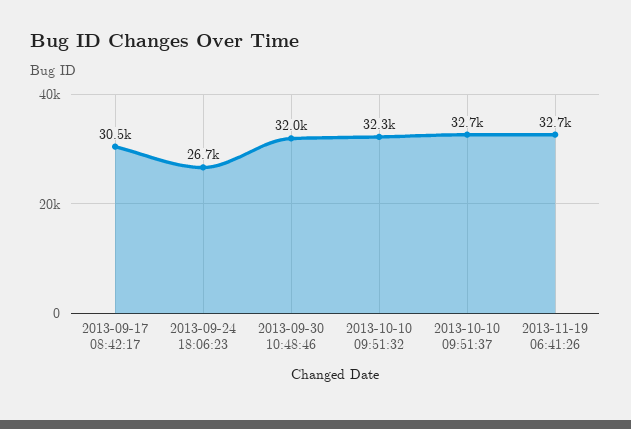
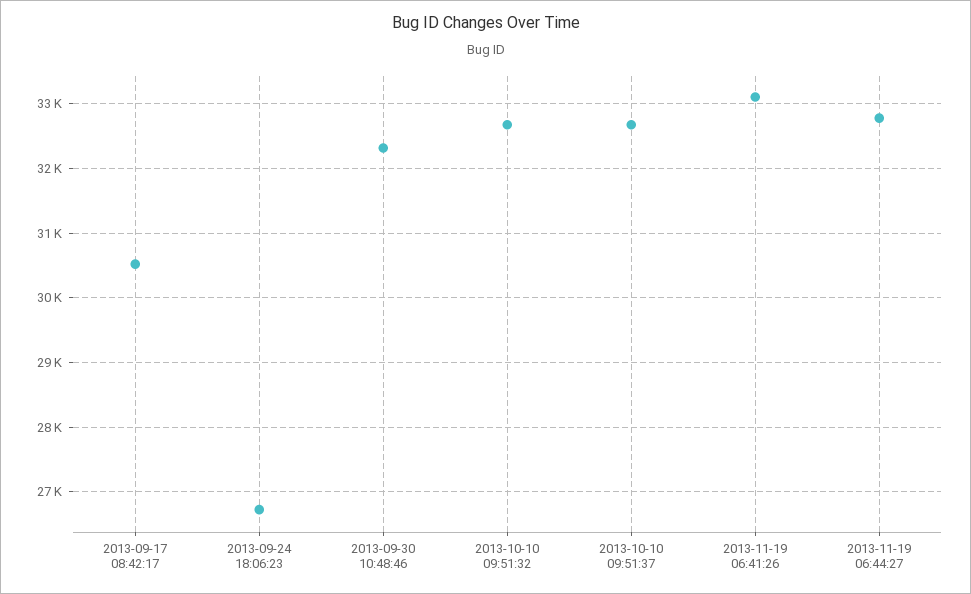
2013-09-30 10:48:46: 32000 -> 32300
2013-10-10 09:51:32: 32300 -> 32700
2013-11-19 06:41:26: 32700 -> 33100
2013-11-19 06:44:27: none -> 32800

